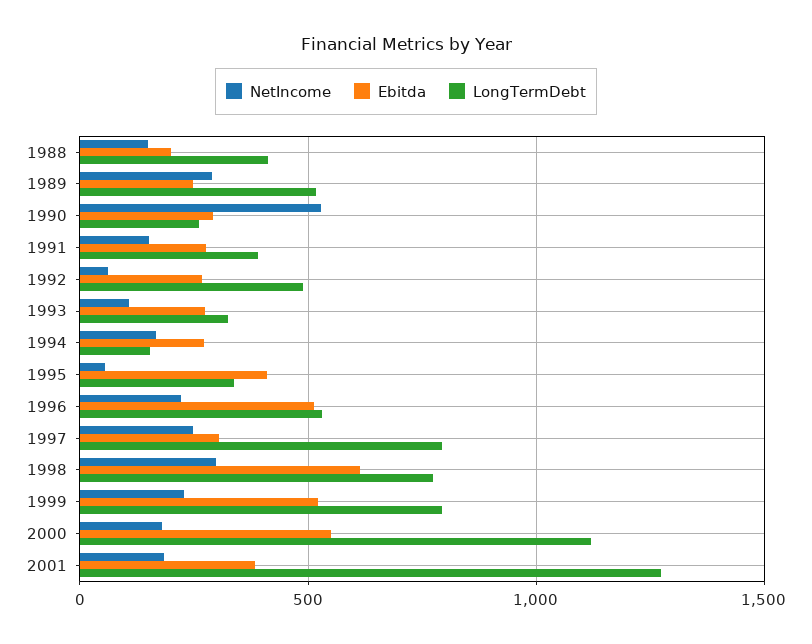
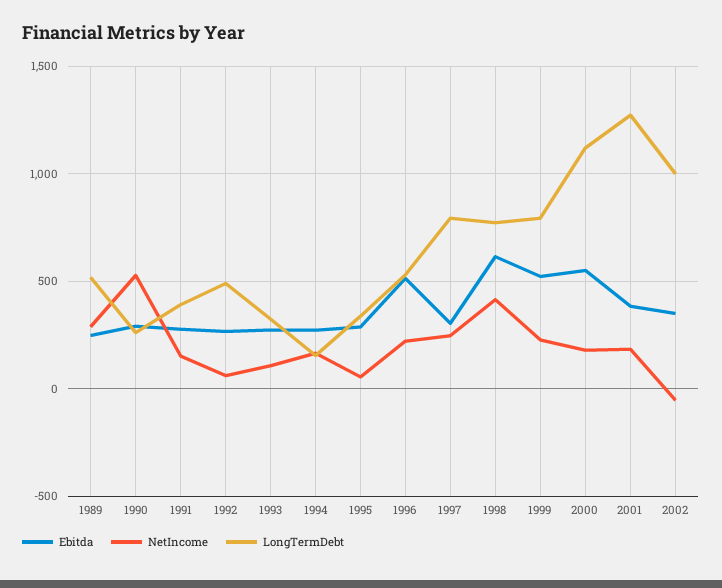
NetIncome, 1988: 150 -> none
Ebitda, 1988: 200 -> none
LongTermDebt, 1988: 400 -> none
Ebitda, 1995: 400 -> 300
NetIncome, 1998: 300 -> 400
Ebitda, 2002: none -> 350
NetIncome, 2002: none -> -50
LongTermDebt, 2002: none -> 1000

